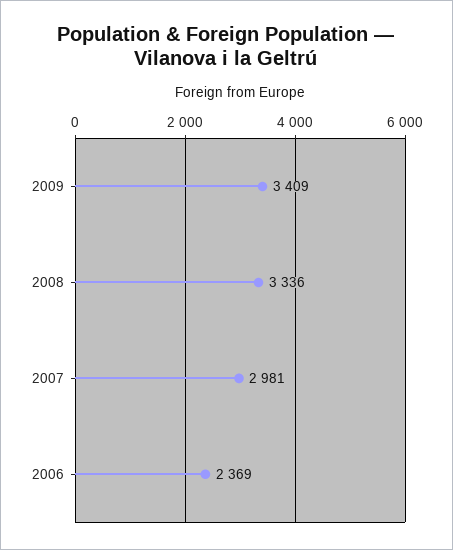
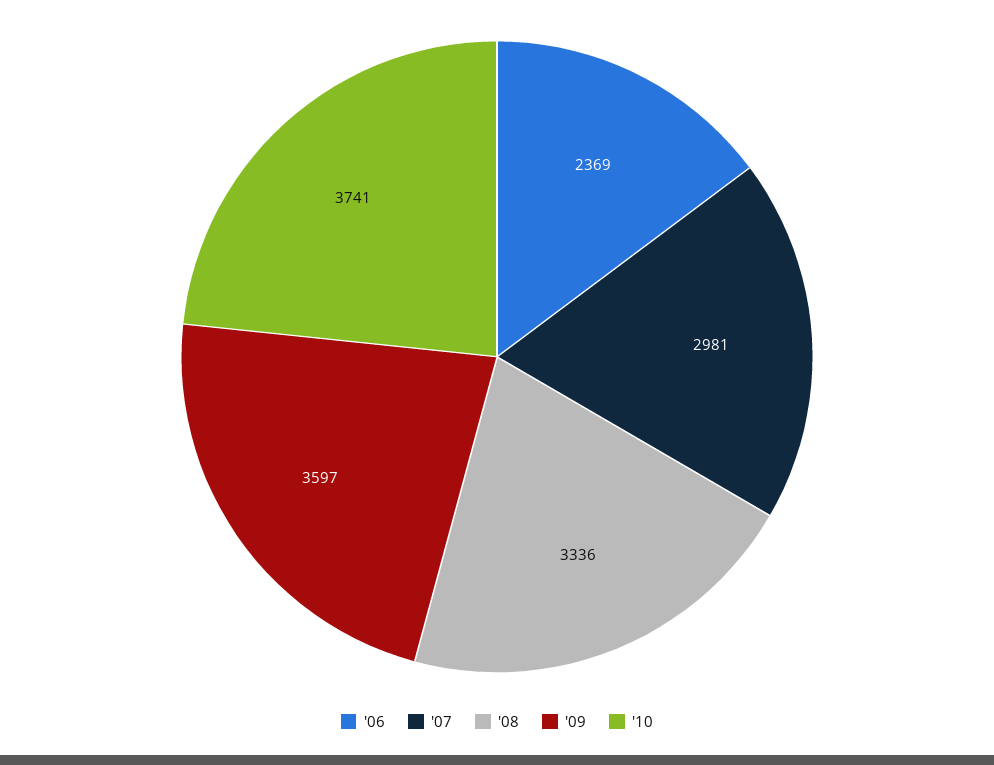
2009: 3409 -> 3597
'10: none -> 3741

